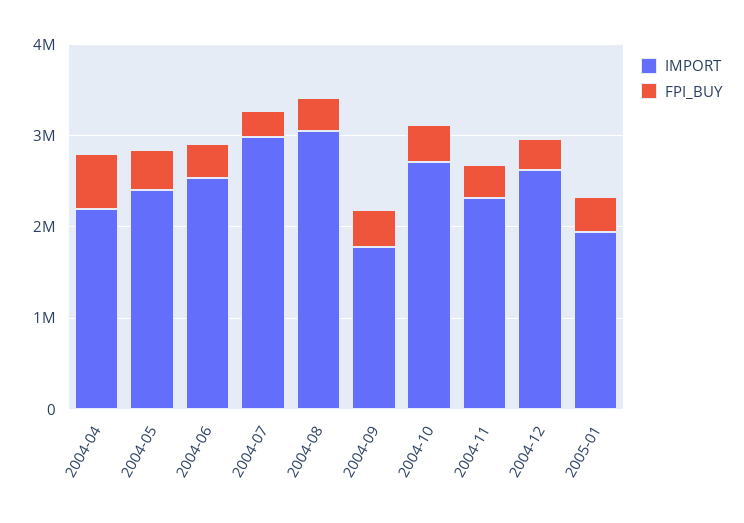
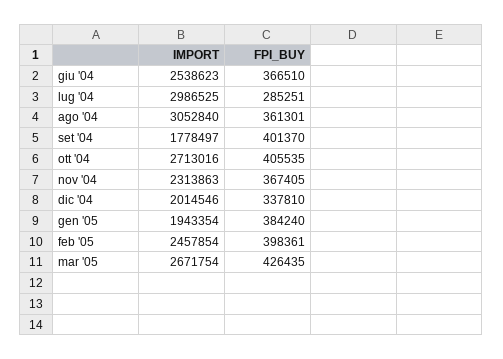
IMPORT, 2004-04: 2200000 -> none
FPI_BUY, 2004-04: 600000 -> none
IMPORT, 2004-05: 2400000 -> none
FPI_BUY, 2004-05: 400000 -> none
IMPORT, 2004-12: 2600000 -> 2014546
IMPORT, feb '05: none -> 2457854
FPI_BUY, feb '05: none -> 398361
IMPORT, mar '05: none -> 2671754
FPI_BUY, mar '05: none -> 426435

